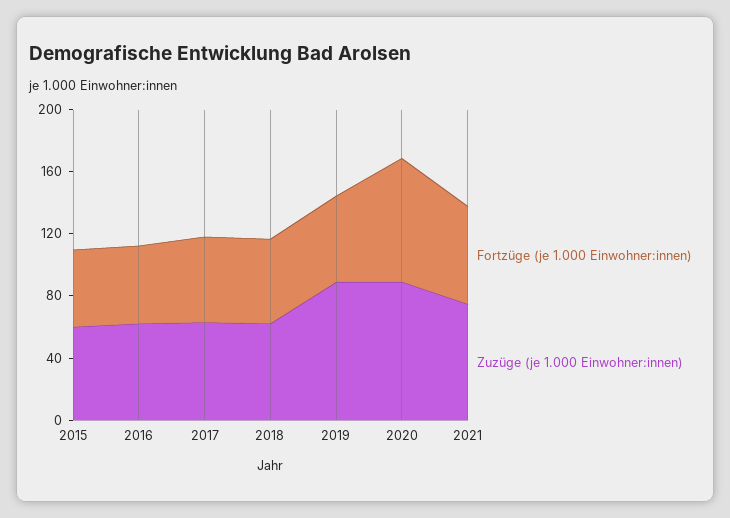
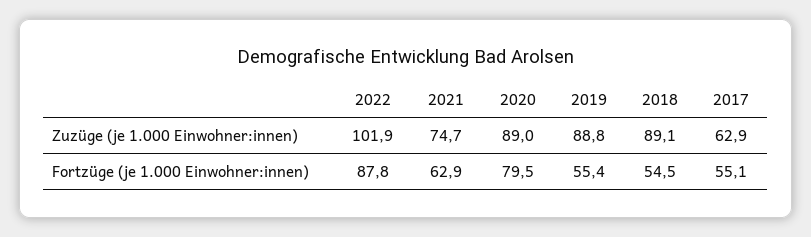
Fortzüge (je 1.000 Einwohner:innen), 2015: 50 -> none
Zuzüge (je 1.000 Einwohner:innen), 2015: 60 -> none
Fortzüge (je 1.000 Einwohner:innen), 2016: 50 -> none
Zuzüge (je 1.000 Einwohner:innen), 2016: 60 -> none
Zuzüge (je 1.000 Einwohner:innen), 2018: 60 -> 89.1
Zuzüge (je 1.000 Einwohner:innen), 2022: none -> 101.9
Fortzüge (je 1.000 Einwohner:innen), 2022: none -> 87.8

